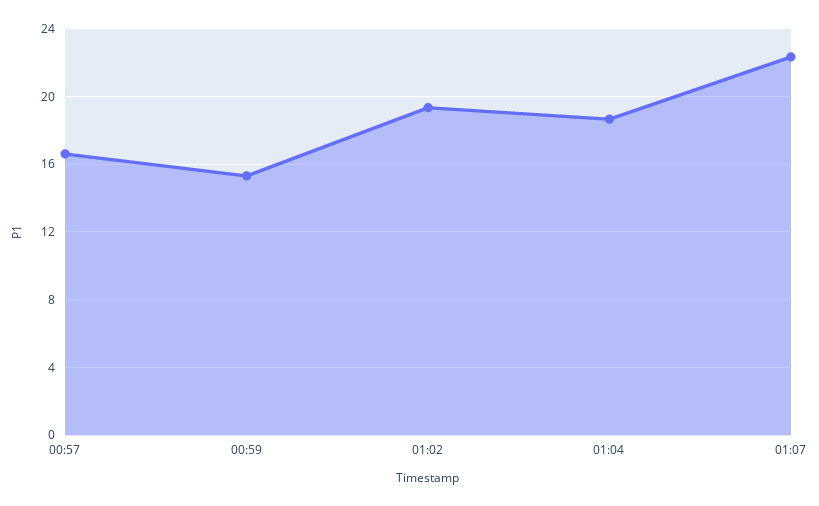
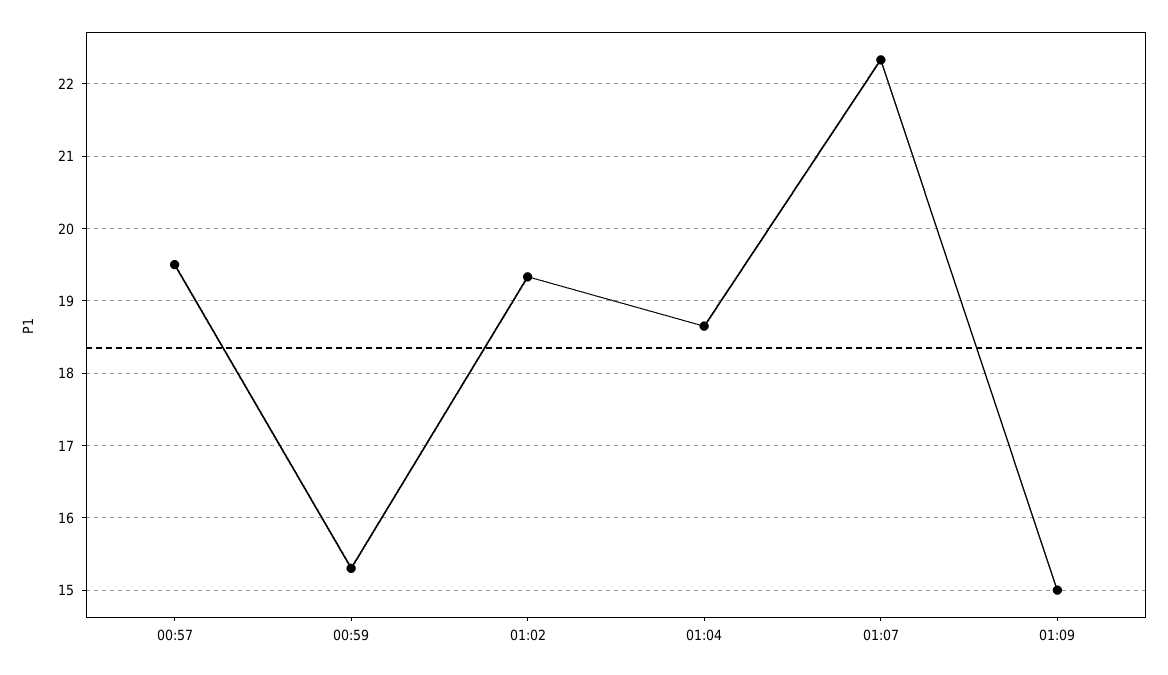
00:57: 16.5 -> 19.5
01:09: none -> 15

